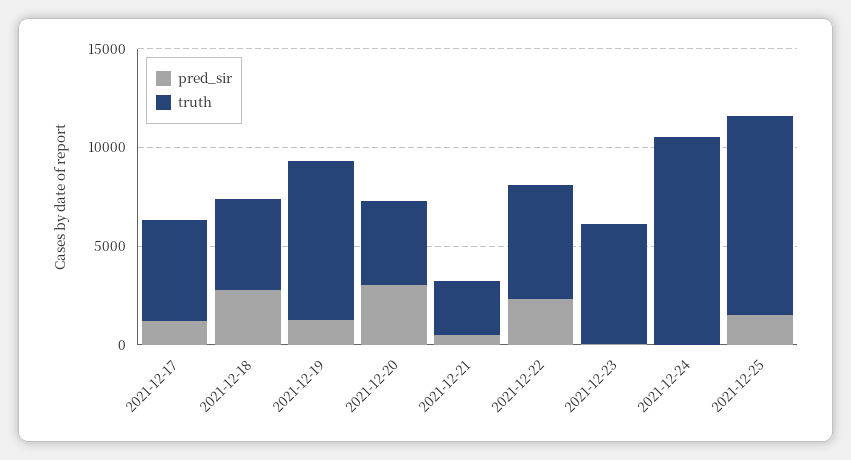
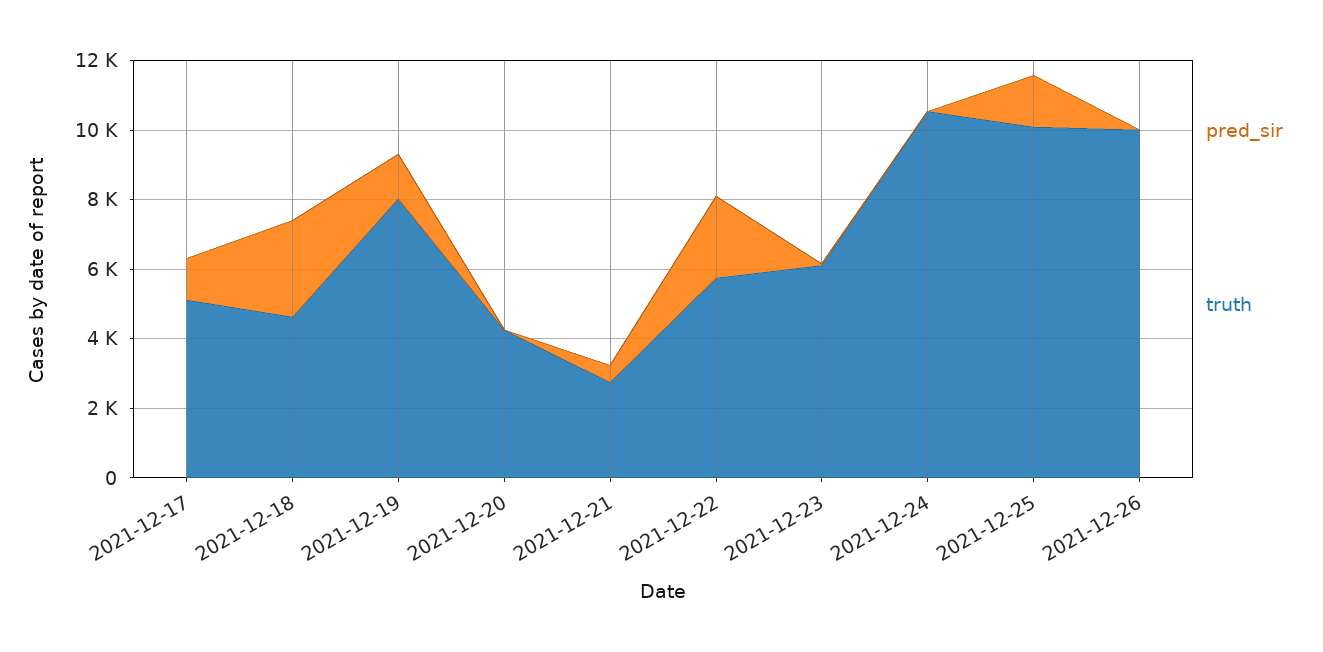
pred_sir, 2021-12-20: 3000 -> 0
pred_sir, 2021-12-26: none -> 0
truth, 2021-12-26: none -> 10000

